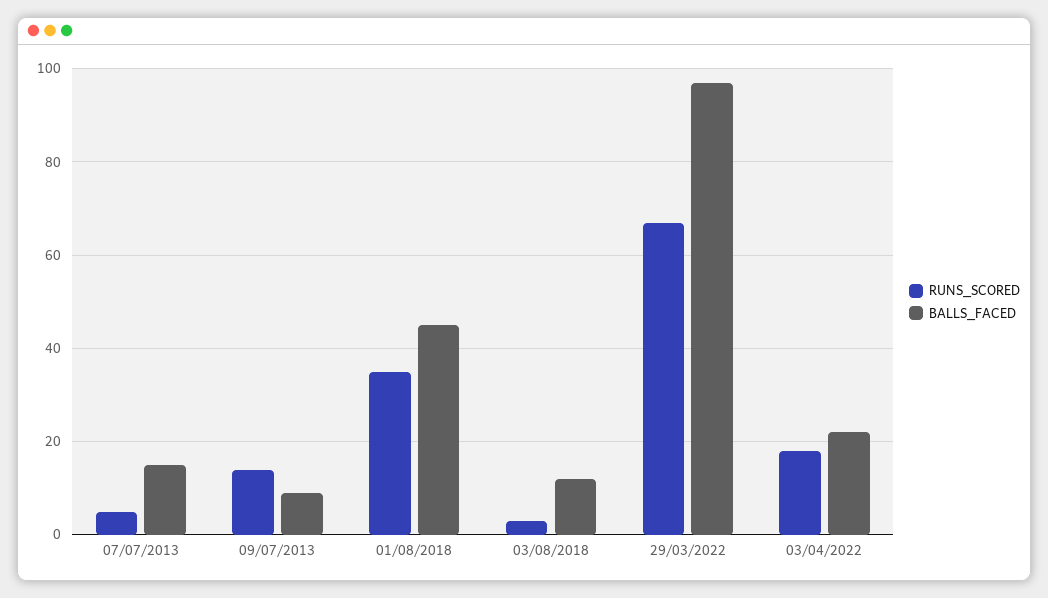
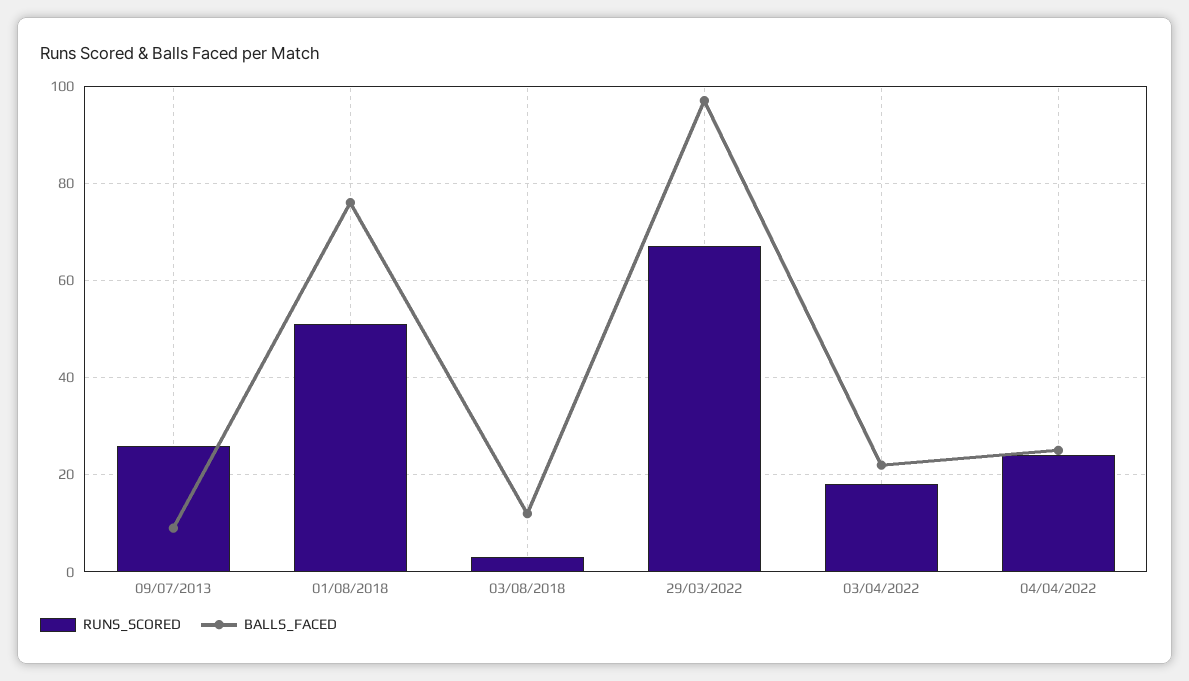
RUNS_SCORED, 07/07/2013: 5 -> none
BALLS_FACED, 07/07/2013: 15 -> none
RUNS_SCORED, 09/07/2013: 15 -> 25
RUNS_SCORED, 01/08/2018: 35 -> 50
BALLS_FACED, 01/08/2018: 45 -> 75
RUNS_SCORED, 04/04/2022: none -> 25
BALLS_FACED, 04/04/2022: none -> 25

